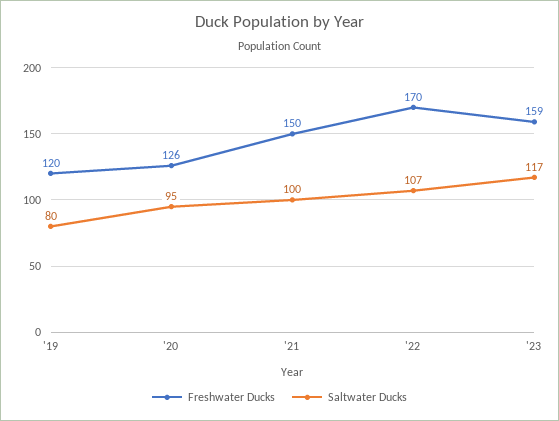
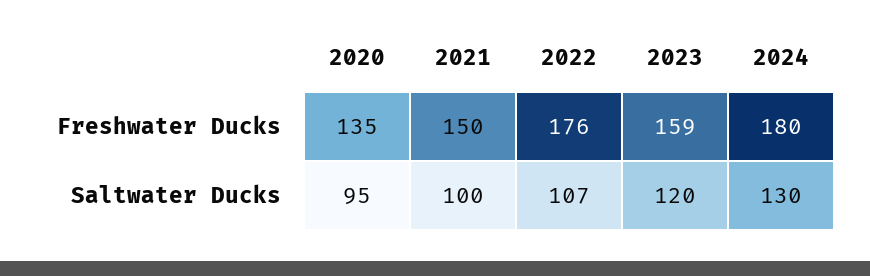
Freshwater Ducks, '19: 120 -> none
Saltwater Ducks, '19: 80 -> none
Freshwater Ducks, '20: 126 -> 135
Freshwater Ducks, '22: 170 -> 176
Saltwater Ducks, '23: 117 -> 120
Freshwater Ducks, 2024: none -> 180
Saltwater Ducks, 2024: none -> 130

